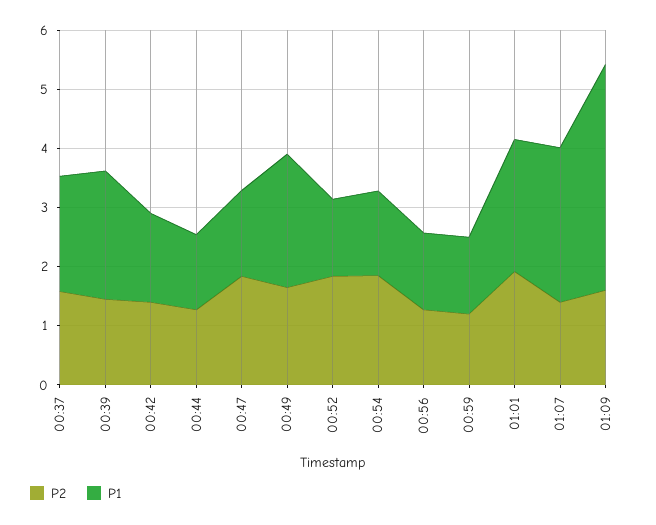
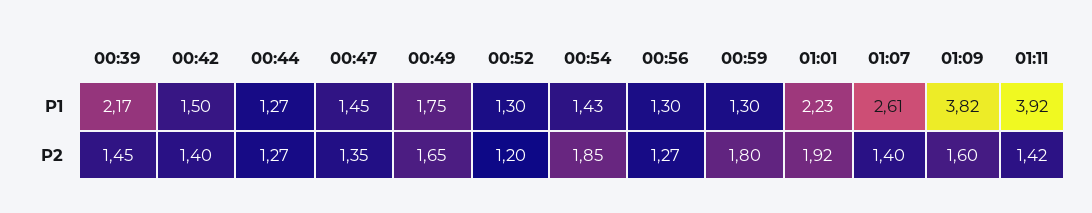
P2, 00:37: 1.6 -> none
P1, 00:37: 2 -> none
P2, 00:47: 1.8 -> 1.35
P1, 00:49: 2.2 -> 1.75
P2, 00:52: 1.8 -> 1.2
P2, 00:59: 1.2 -> 1.8
P1, 01:11: none -> 3.92
P2, 01:11: none -> 1.42

